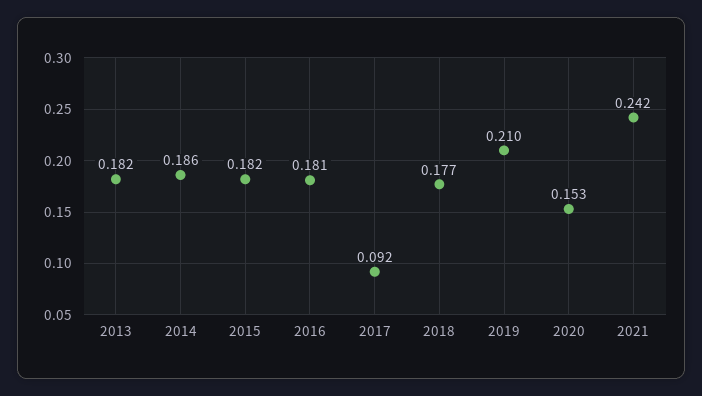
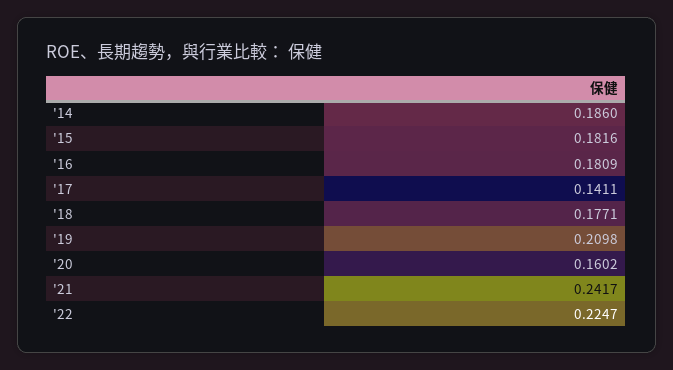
2013: 0.182 -> none
2017: 0.092 -> 0.1411
2020: 0.153 -> 0.1602
'22: none -> 0.2247

